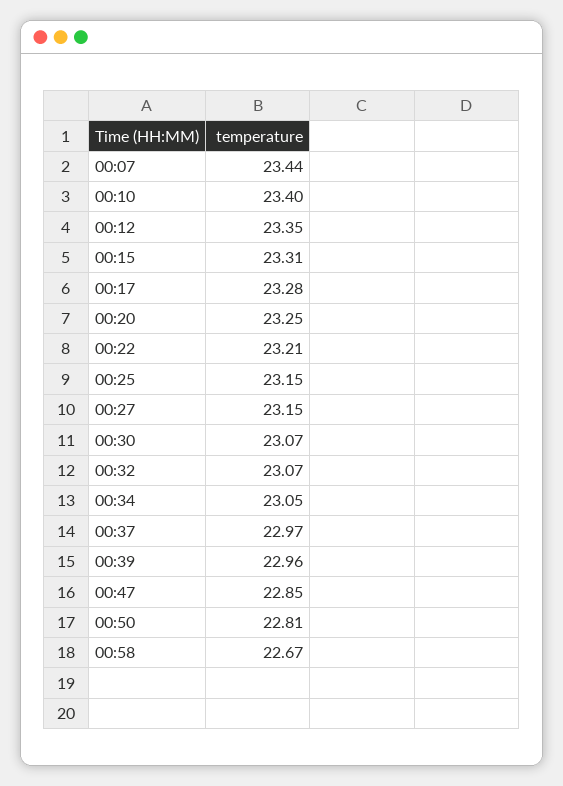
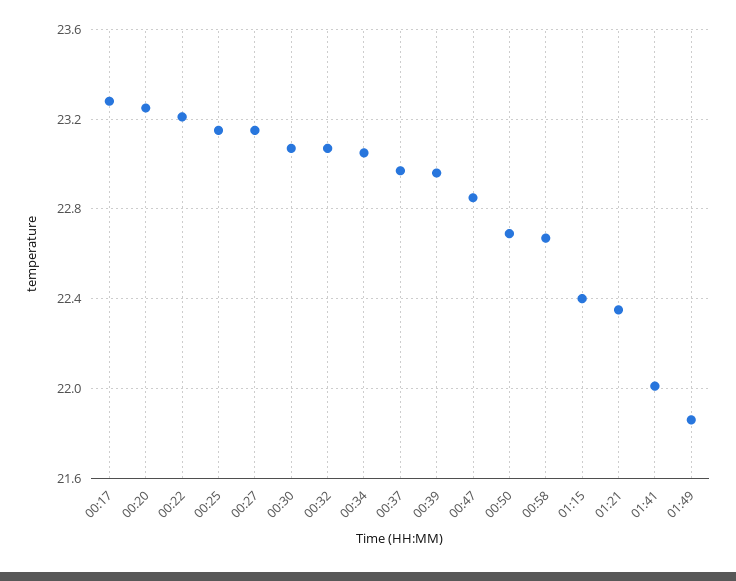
00:07: 23.44 -> none
00:10: 23.4 -> none
00:12: 23.35 -> none
00:15: 23.31 -> none
00:50: 22.81 -> 22.7
01:15: none -> 22.4
01:21: none -> 22.35
01:41: none -> 22
01:49: none -> 21.85

